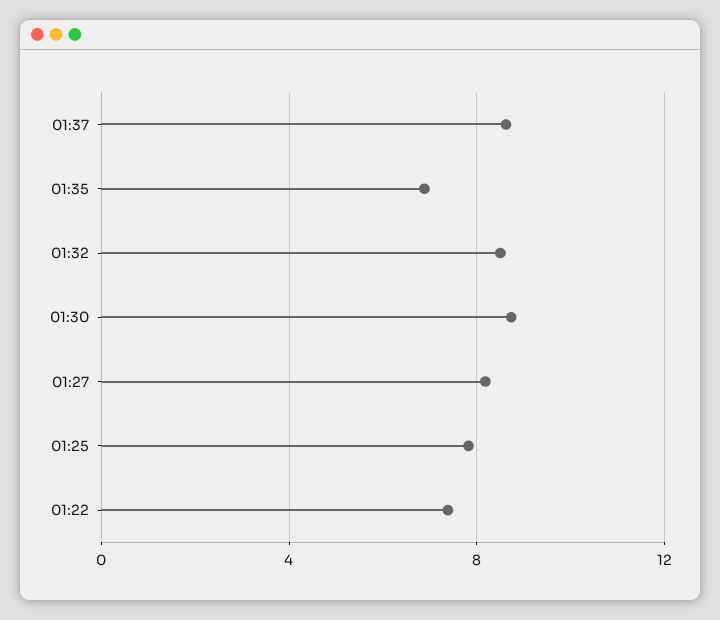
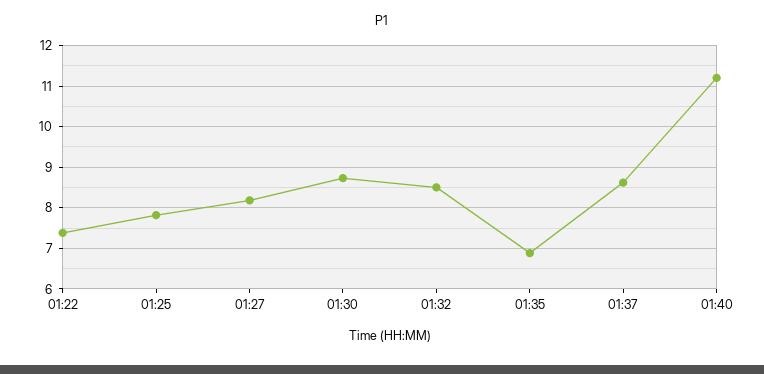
01:40: none -> 11.2

